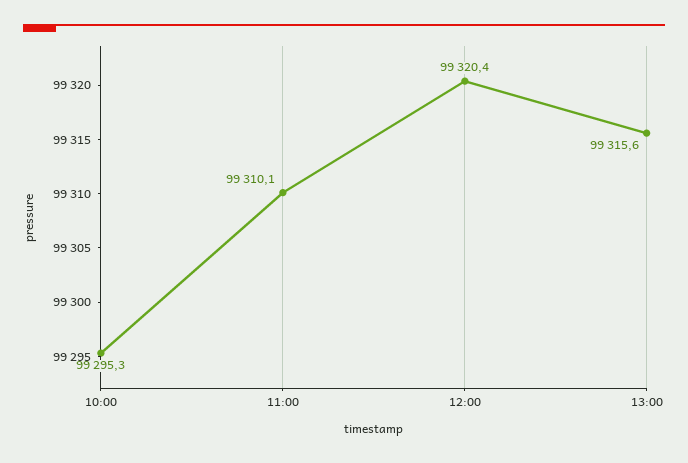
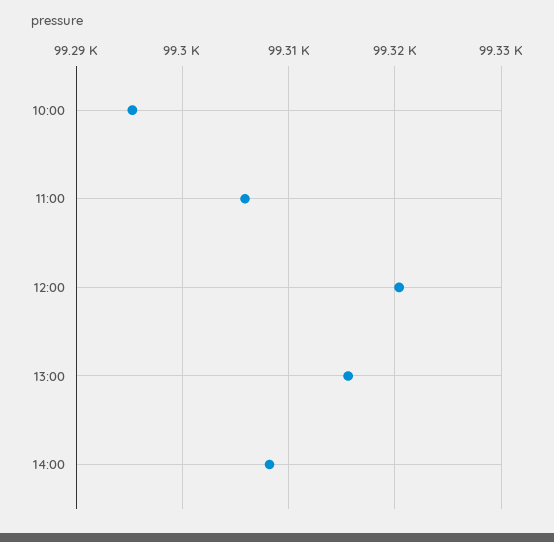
11:00: 99310.1 -> 99306
14:00: none -> 99308

